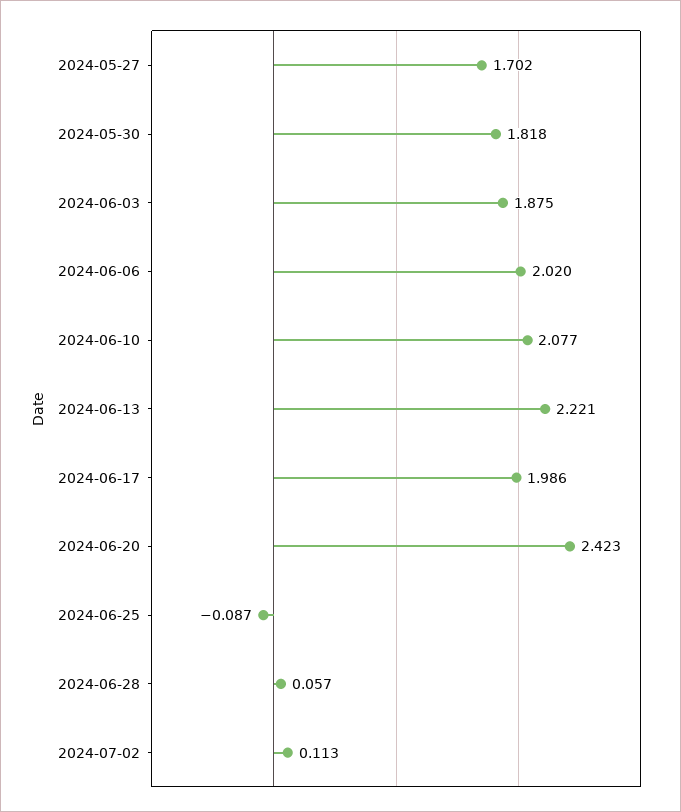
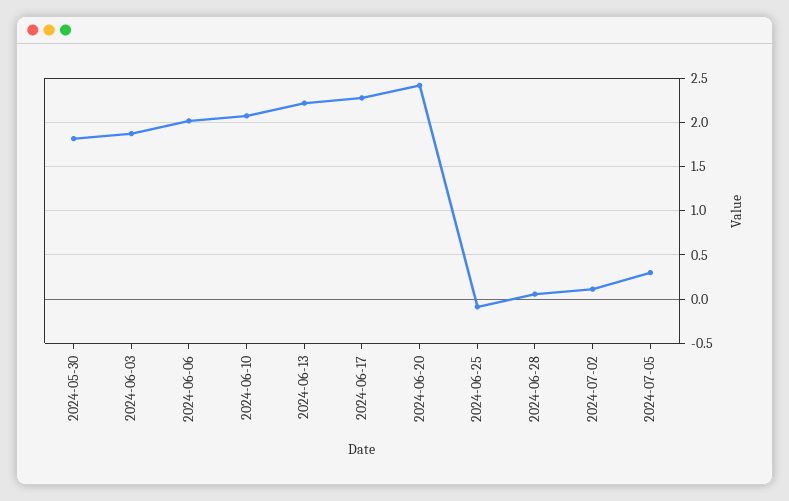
2024-05-27: 1.702 -> none
2024-06-17: 1.986 -> 2.3
2024-07-05: none -> 0.3

